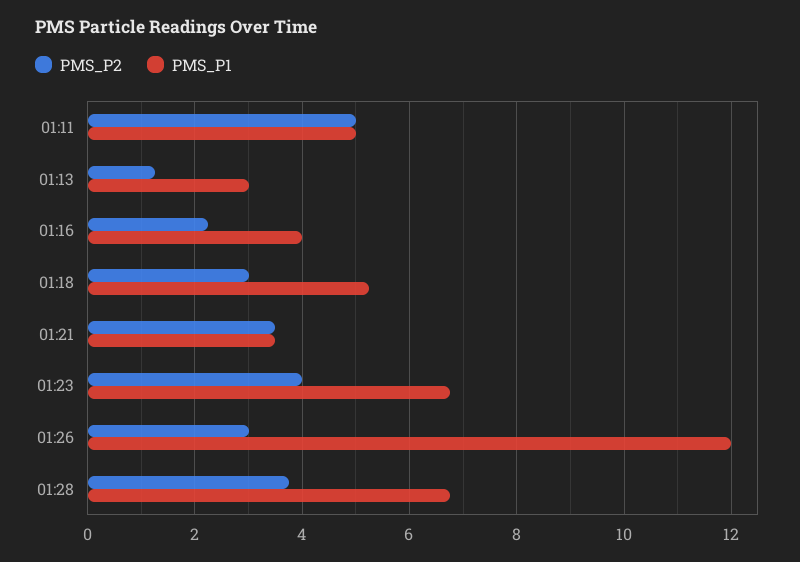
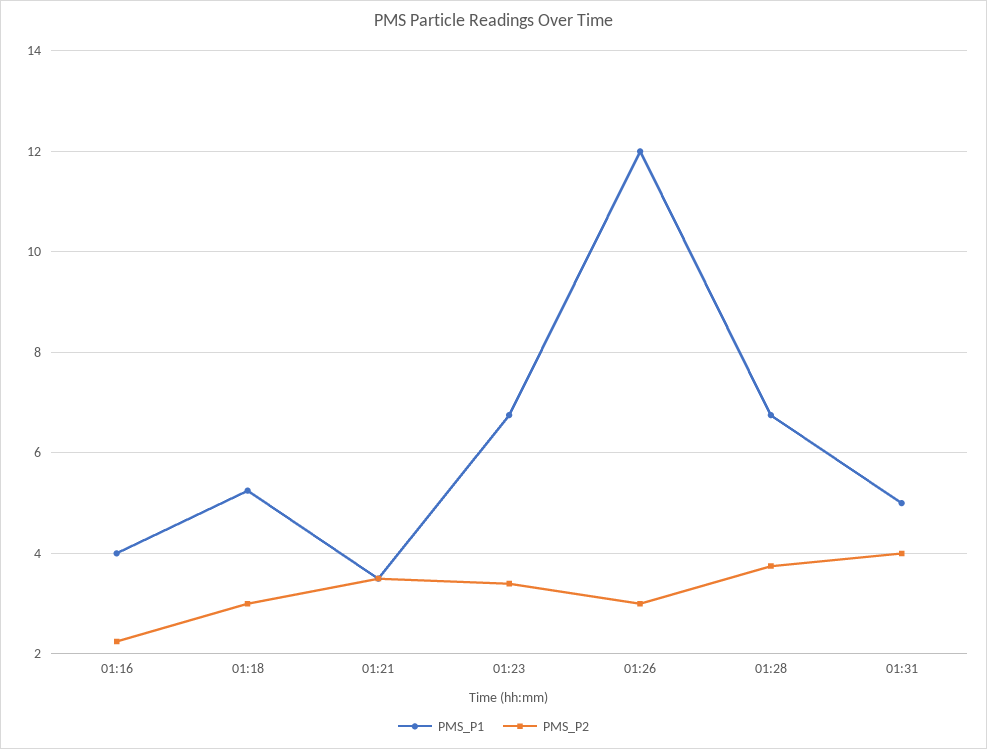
PMS_P2, 01:11: 5 -> none
PMS_P1, 01:11: 5 -> none
PMS_P2, 01:13: 1.2 -> none
PMS_P1, 01:13: 3 -> none
PMS_P2, 01:23: 4 -> 3.4
PMS_P1, 01:31: none -> 5
PMS_P2, 01:31: none -> 4

